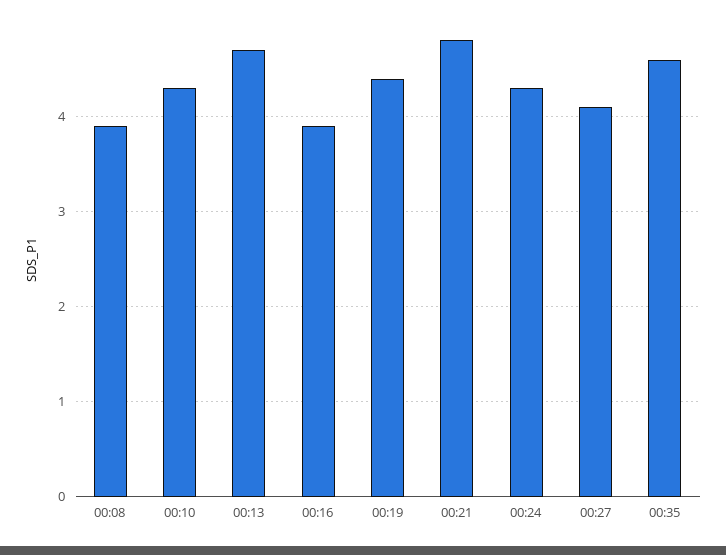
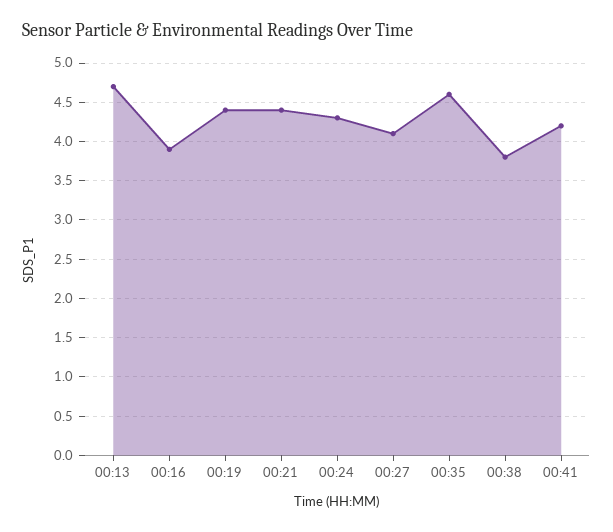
00:08: 3.9 -> none
00:10: 4.3 -> none
00:21: 4.8 -> 4.4
00:38: none -> 3.8
00:41: none -> 4.2

